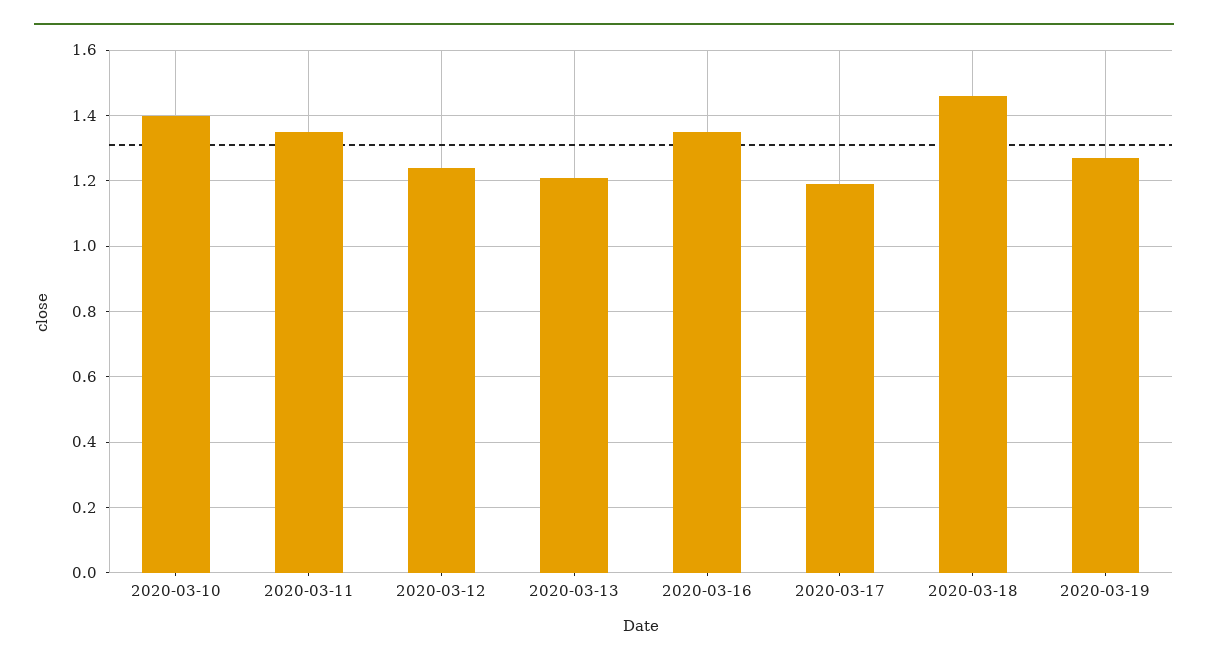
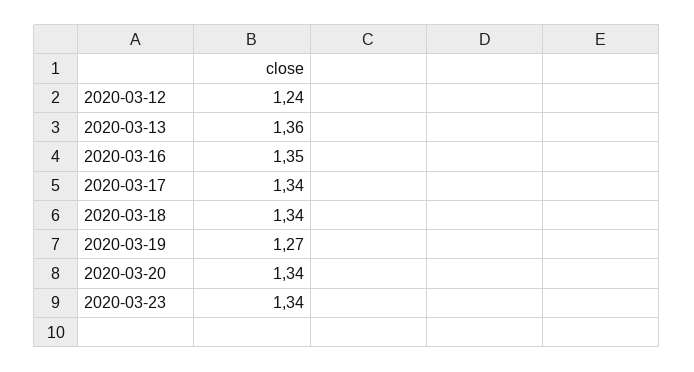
2020-03-10: 1.4 -> none
2020-03-11: 1.35 -> none
2020-03-13: 1.2 -> 1.36
2020-03-17: 1.2 -> 1.34
2020-03-18: 1.45 -> 1.34
2020-03-20: none -> 1.34
2020-03-23: none -> 1.34

